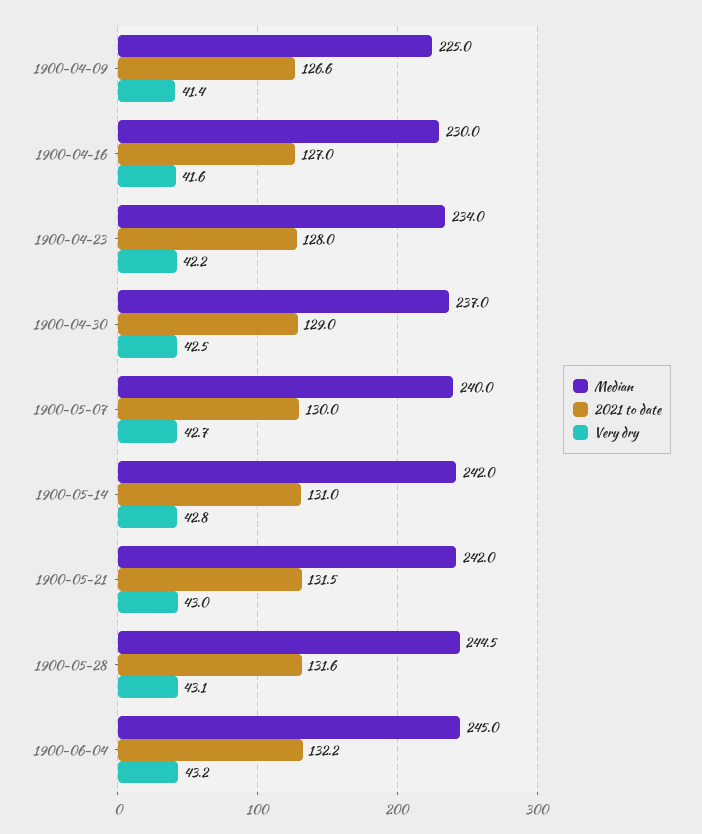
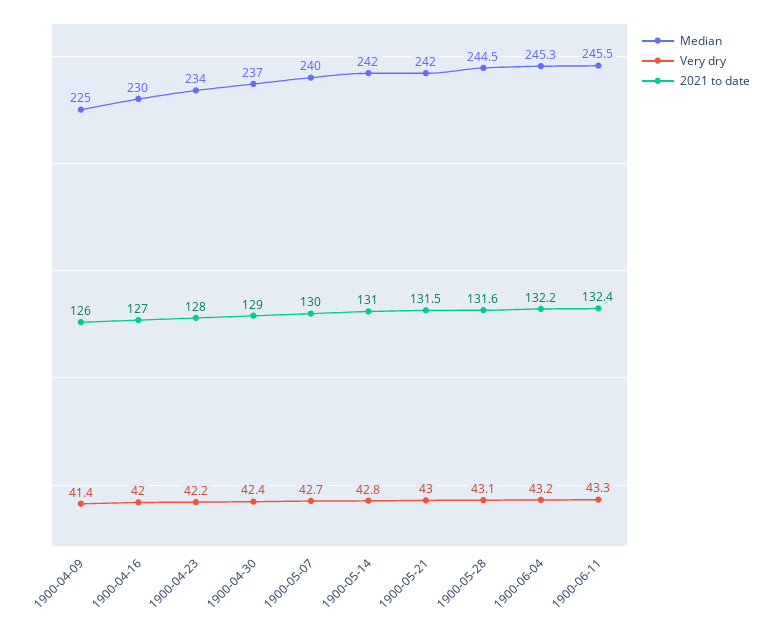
2021 to date, 1900-04-09: 126.6 -> 126
Very dry, 1900-04-16: 41.6 -> 42
Very dry, 1900-04-30: 42.5 -> 42.4
Median, 1900-06-04: 245 -> 245.3
Median, 1900-06-11: none -> 245.5
Very dry, 1900-06-11: none -> 43.3
2021 to date, 1900-06-11: none -> 132.4

